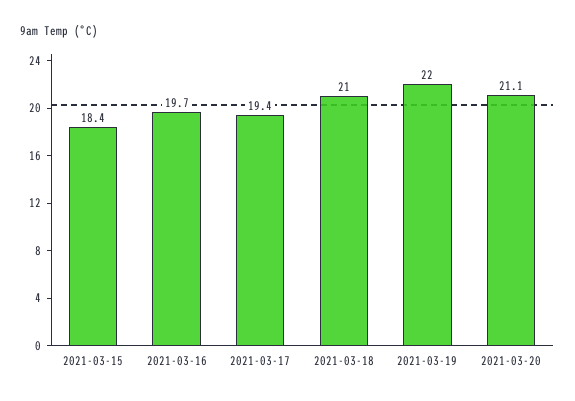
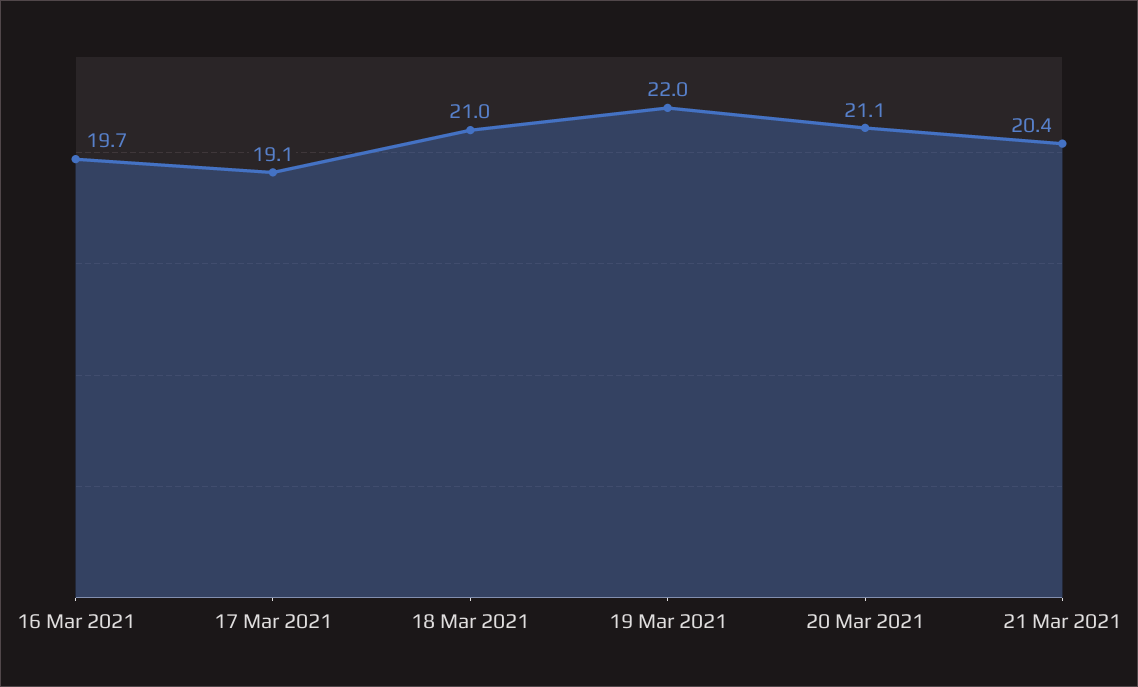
2021-03-15: 18.4 -> none
2021-03-17: 19.4 -> 19.1
21 Mar 2021: none -> 20.4

